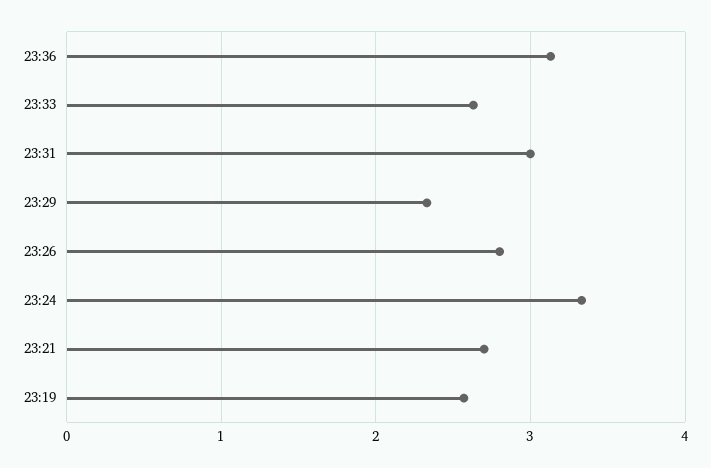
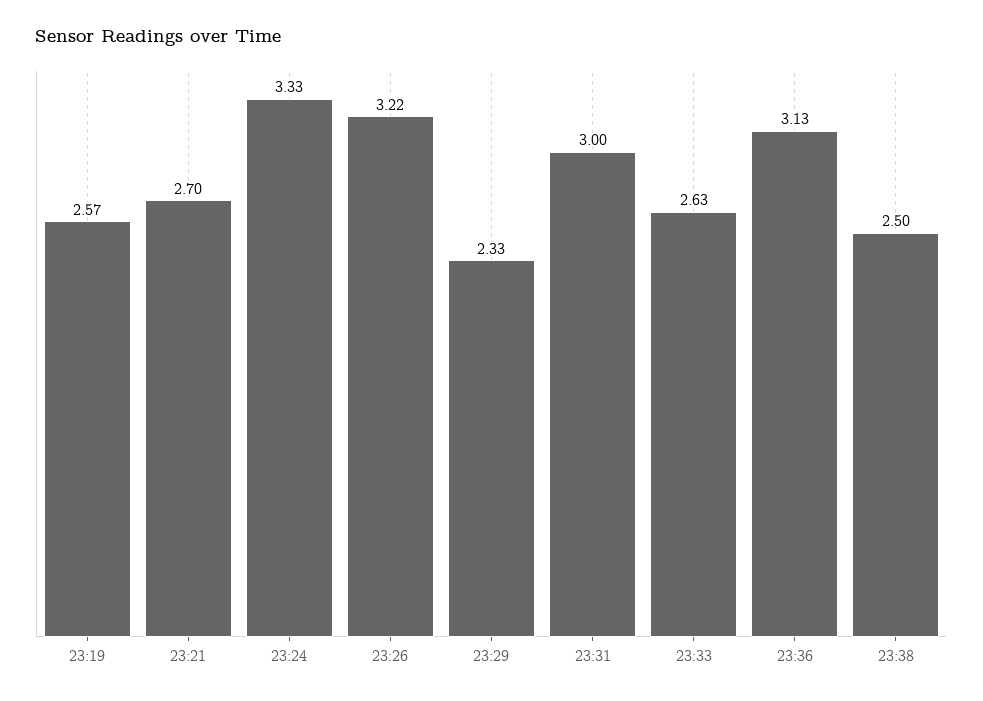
23:26: 2.8 -> 3.22
23:38: none -> 2.5

